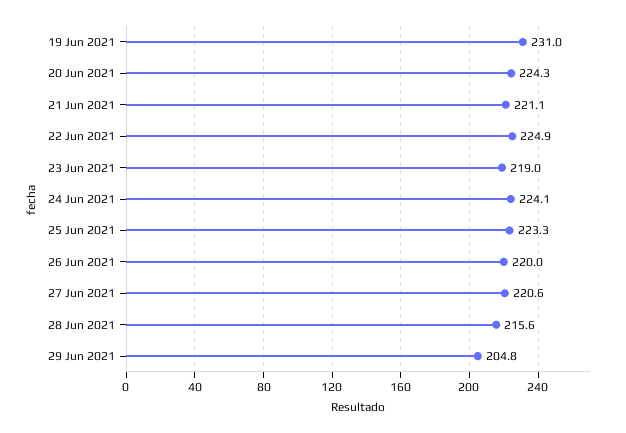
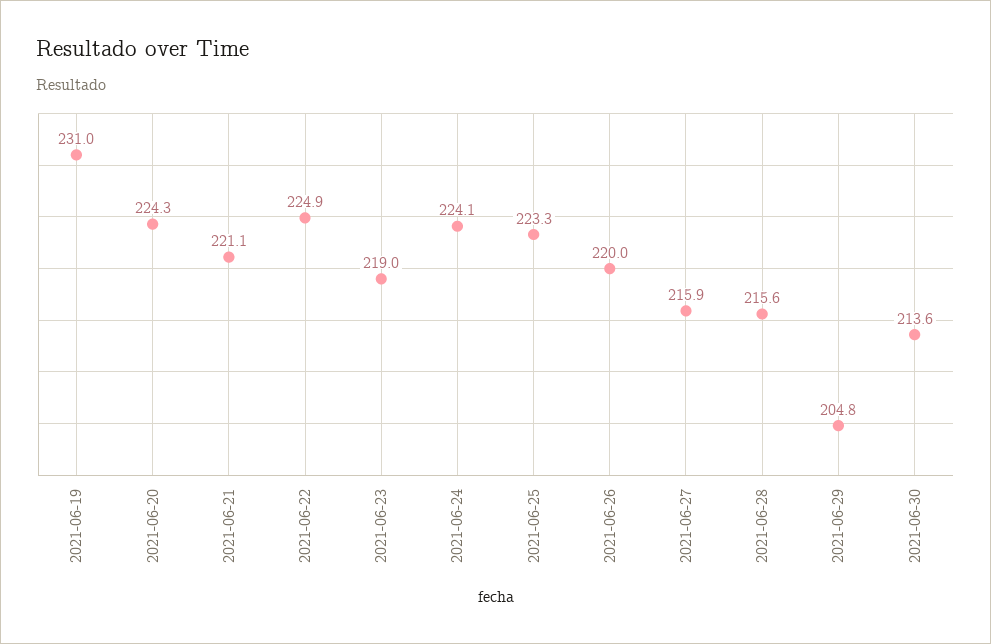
27 Jun 2021: 220.6 -> 215.9
2021-06-30: none -> 213.6

